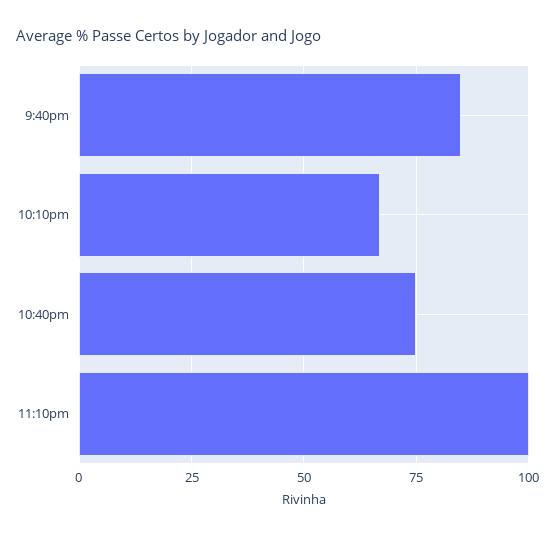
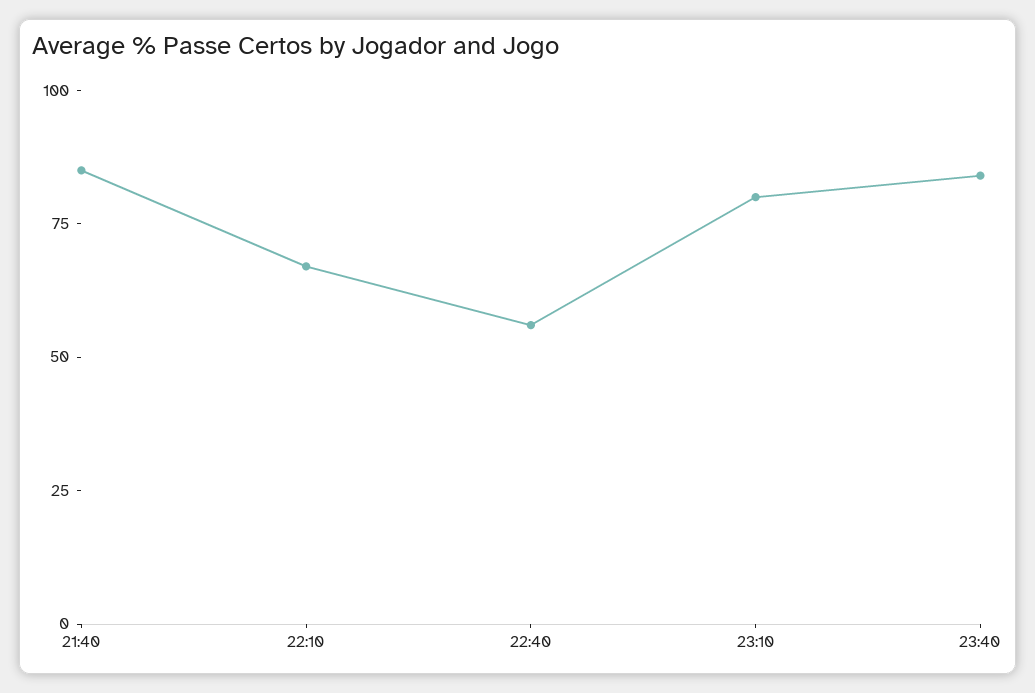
10:40pm: 75 -> 55
11:10pm: 100 -> 80
23:40: none -> 85

